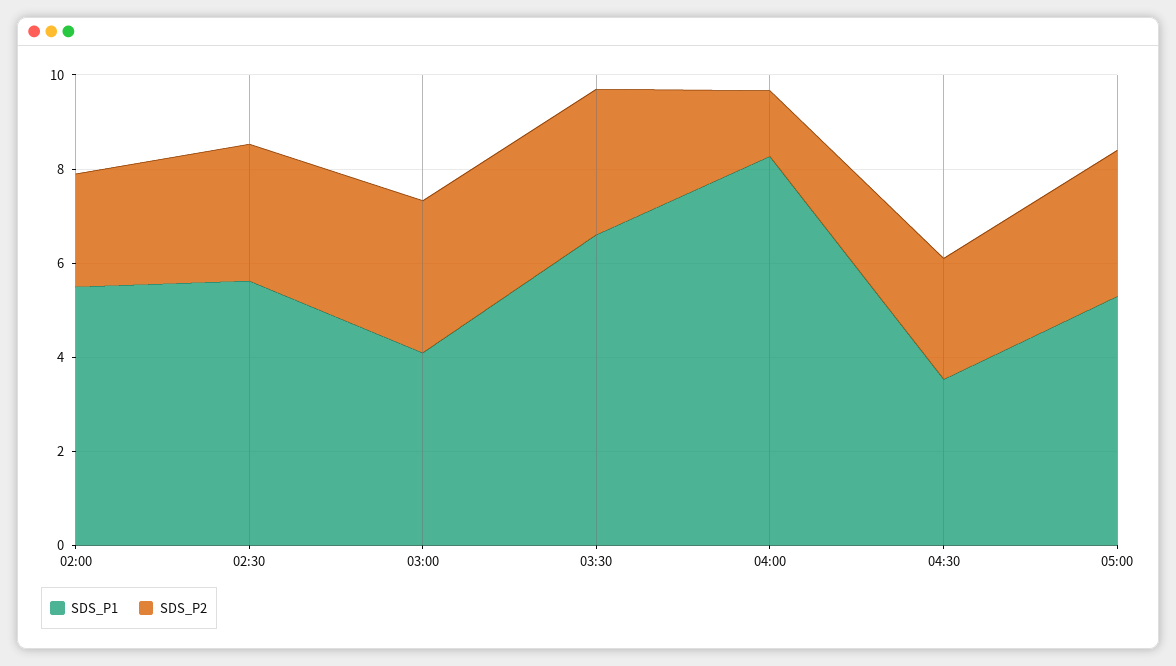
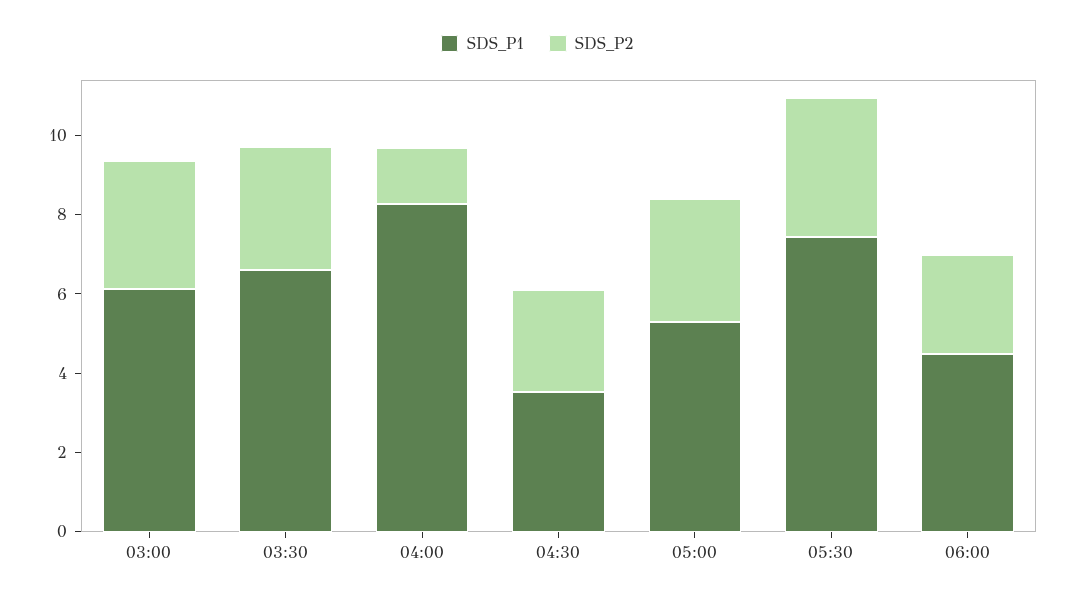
SDS_P1, 02:00: 5.5 -> none
SDS_P2, 02:00: 2.5 -> none
SDS_P1, 02:30: 5.5 -> none
SDS_P2, 02:30: 3 -> none
SDS_P1, 03:00: 4 -> 6
SDS_P1, 05:30: none -> 7.5
SDS_P2, 05:30: none -> 3.5
SDS_P1, 06:00: none -> 4.5
SDS_P2, 06:00: none -> 2.5

